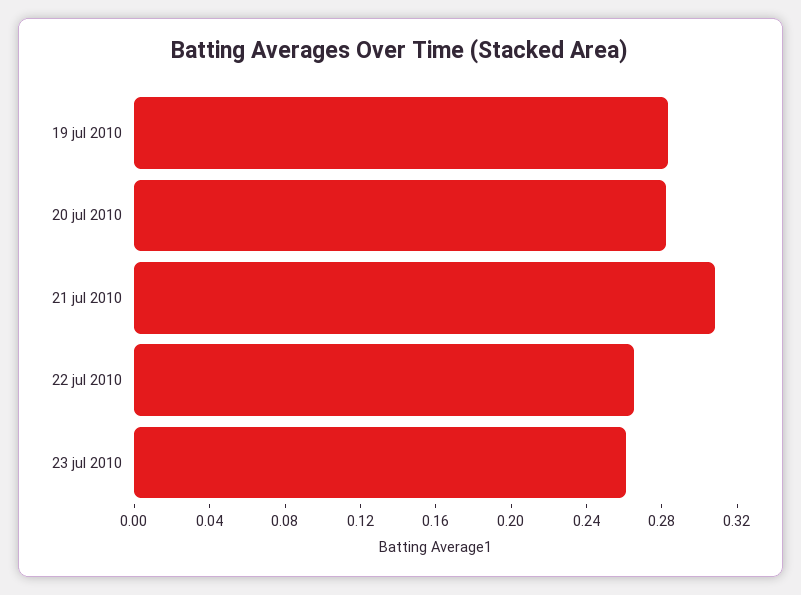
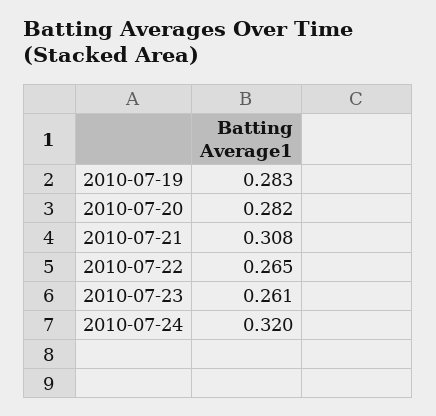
2010-07-24: none -> 0.32

